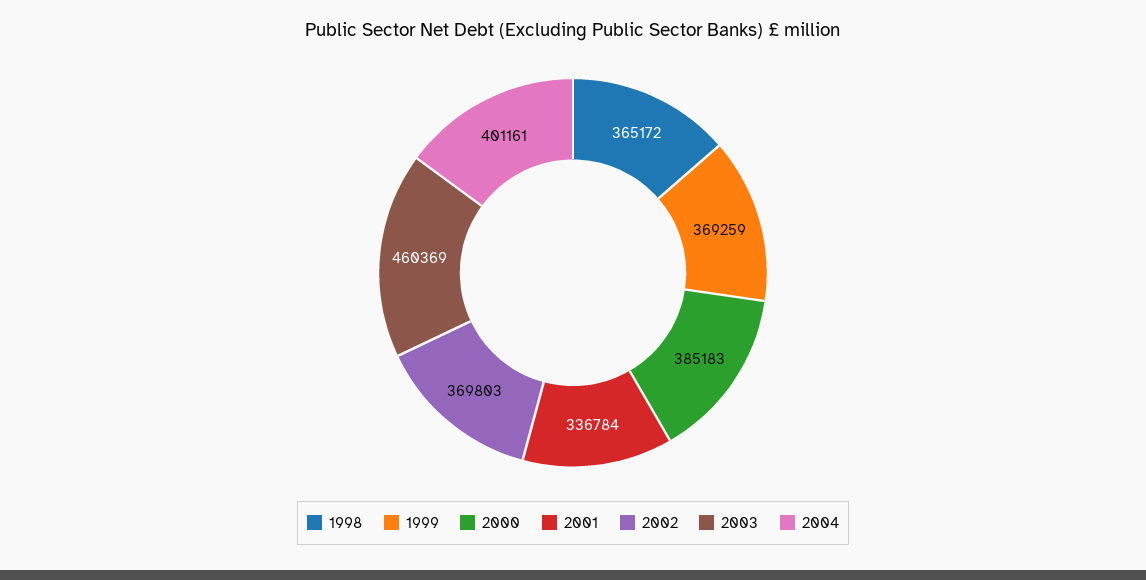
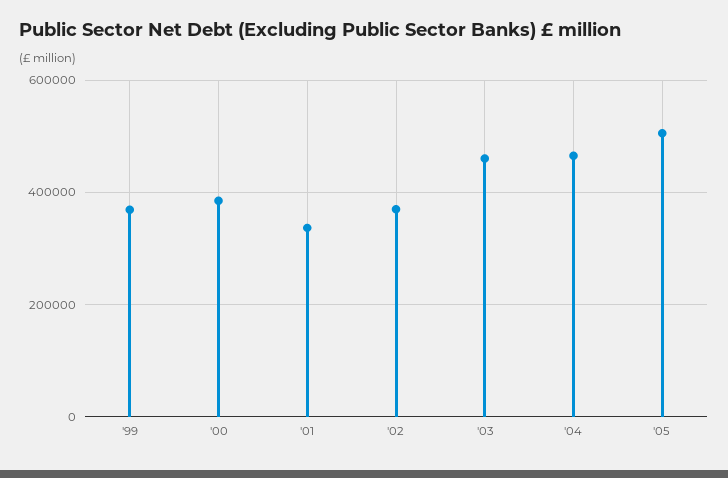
1998: 365172 -> none
2004: 401161 -> 460000
'05: none -> 500000

